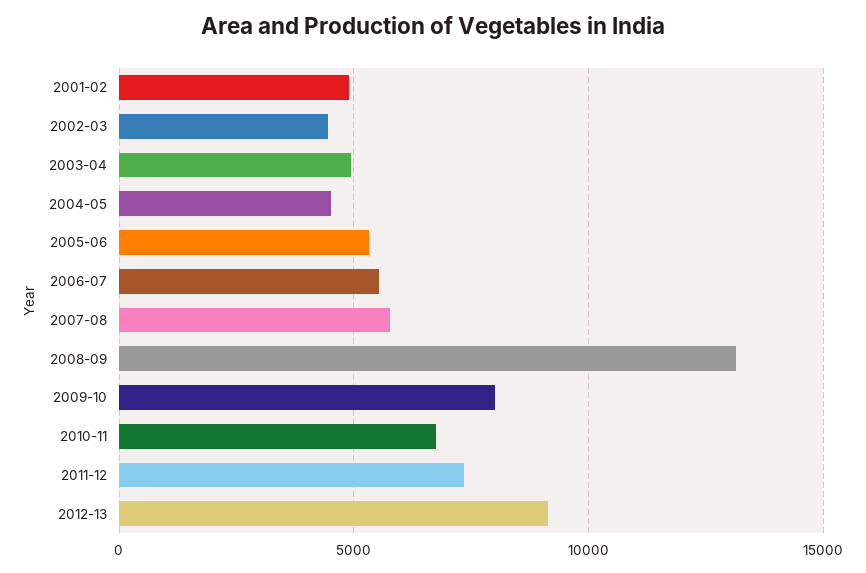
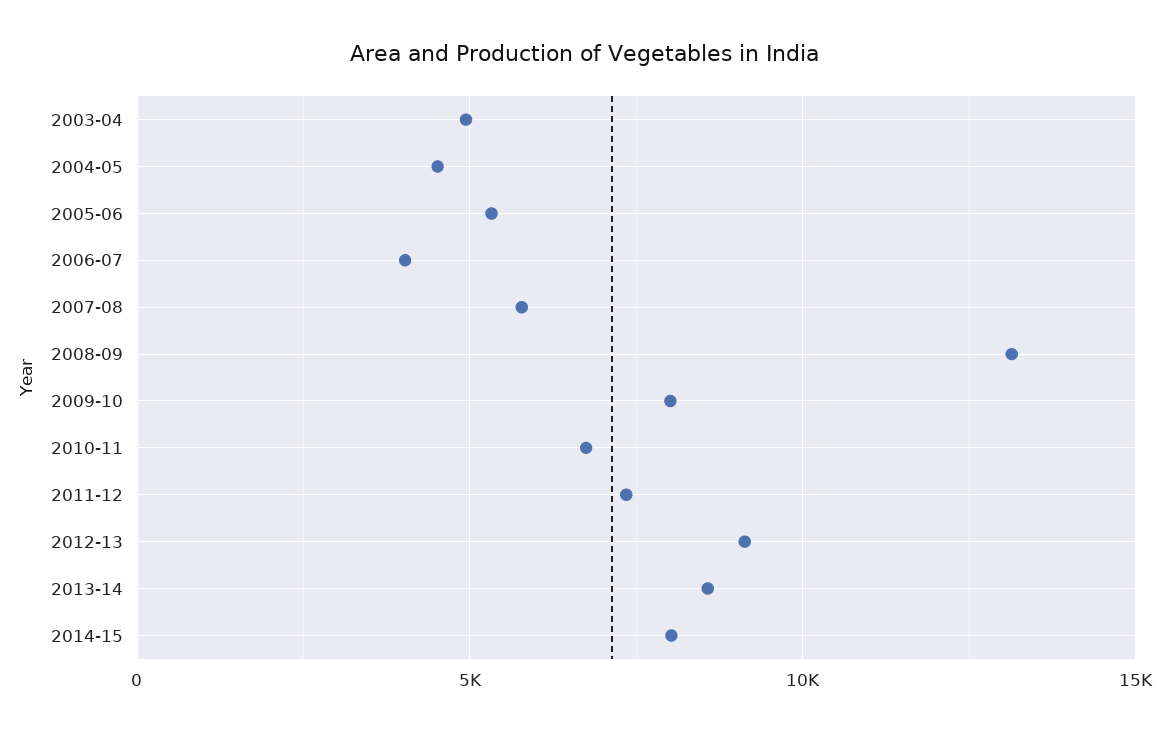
2001-02: 5000 -> none
2002-03: 4500 -> none
2006-07: 5500 -> 4000
2013-14: none -> 8500
2014-15: none -> 8000

